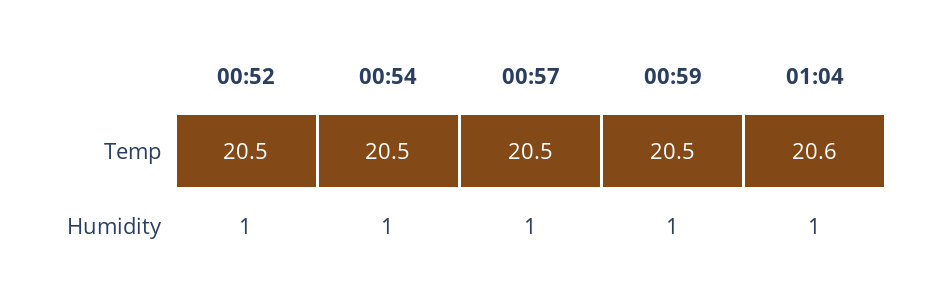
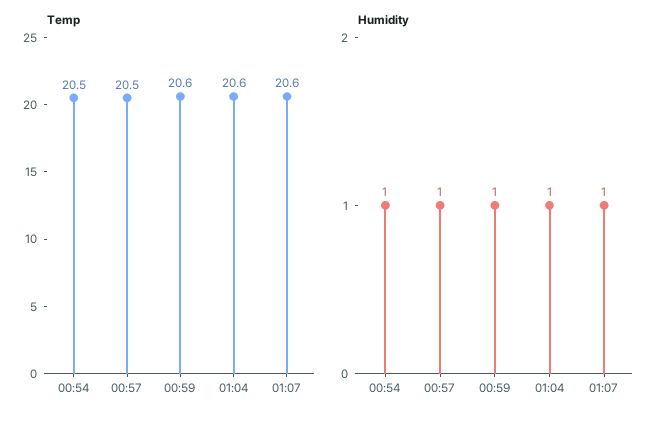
Temp, 00:52: 20.5 -> none
Temp, 00:59: 20.5 -> 20.6
Humidity, 00:52: 1 -> none
Temp, 01:07: none -> 20.6
Humidity, 01:07: none -> 1

